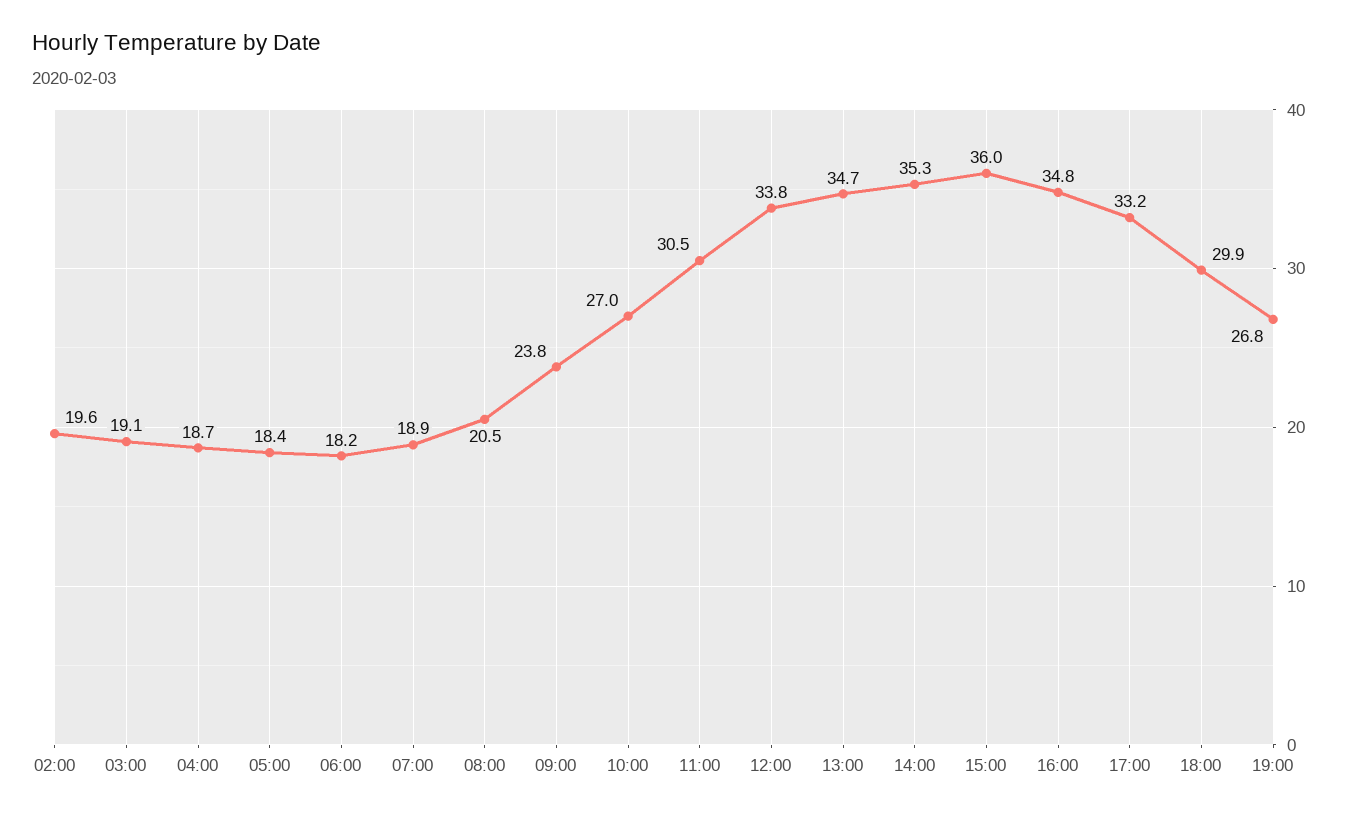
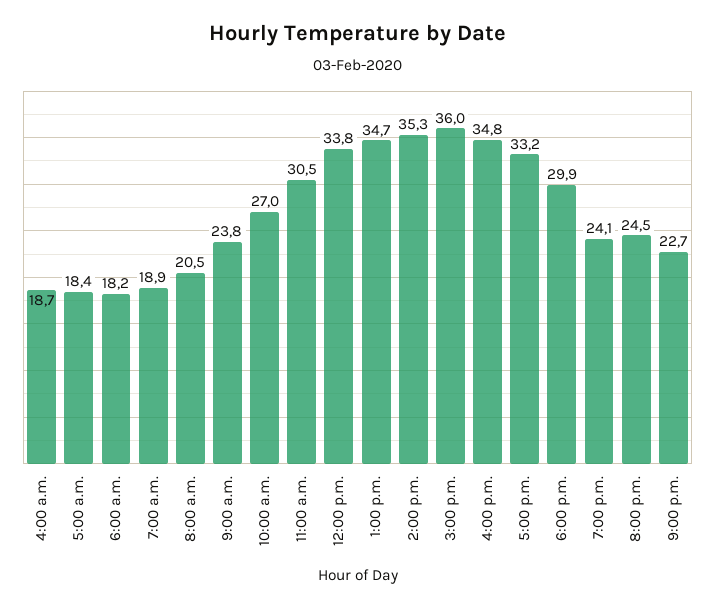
02:00: 19.6 -> none
03:00: 19.1 -> none
19:00: 26.8 -> 24.1
8:00 p.m.: none -> 24.5
9:00 p.m.: none -> 22.7

